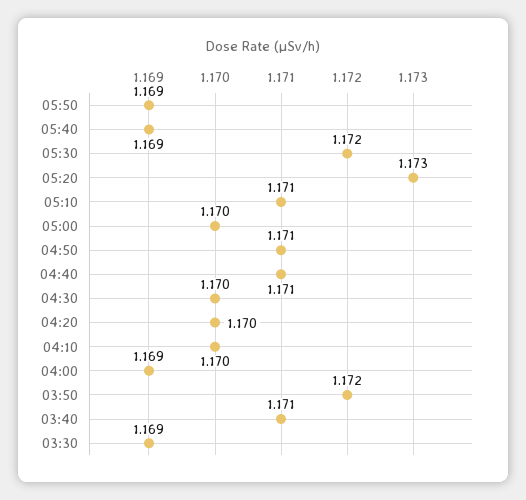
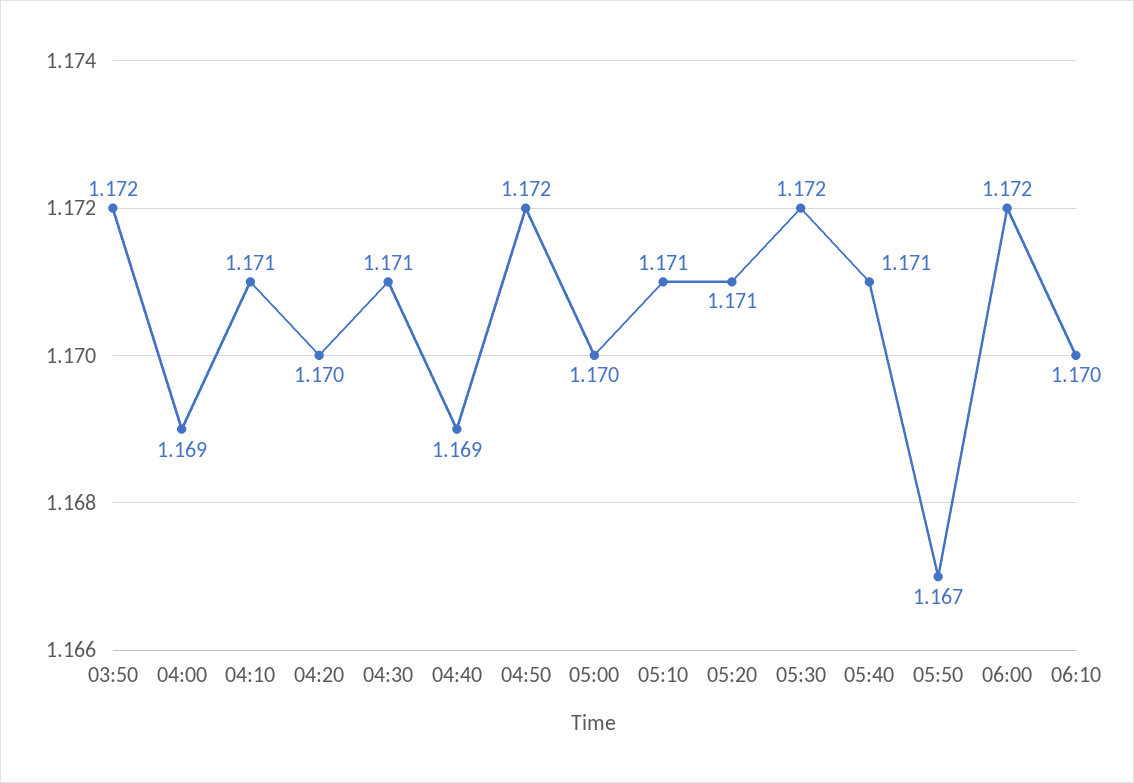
05:50: 1.169 -> 1.167
05:40: 1.169 -> 1.171
05:20: 1.173 -> 1.171
04:50: 1.171 -> 1.172
04:40: 1.171 -> 1.169
04:30: 1.17 -> 1.171
04:10: 1.17 -> 1.171
03:40: 1.171 -> none
03:30: 1.169 -> none
06:00: none -> 1.172
06:10: none -> 1.17

